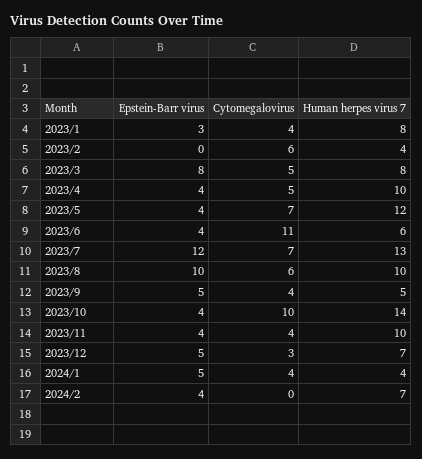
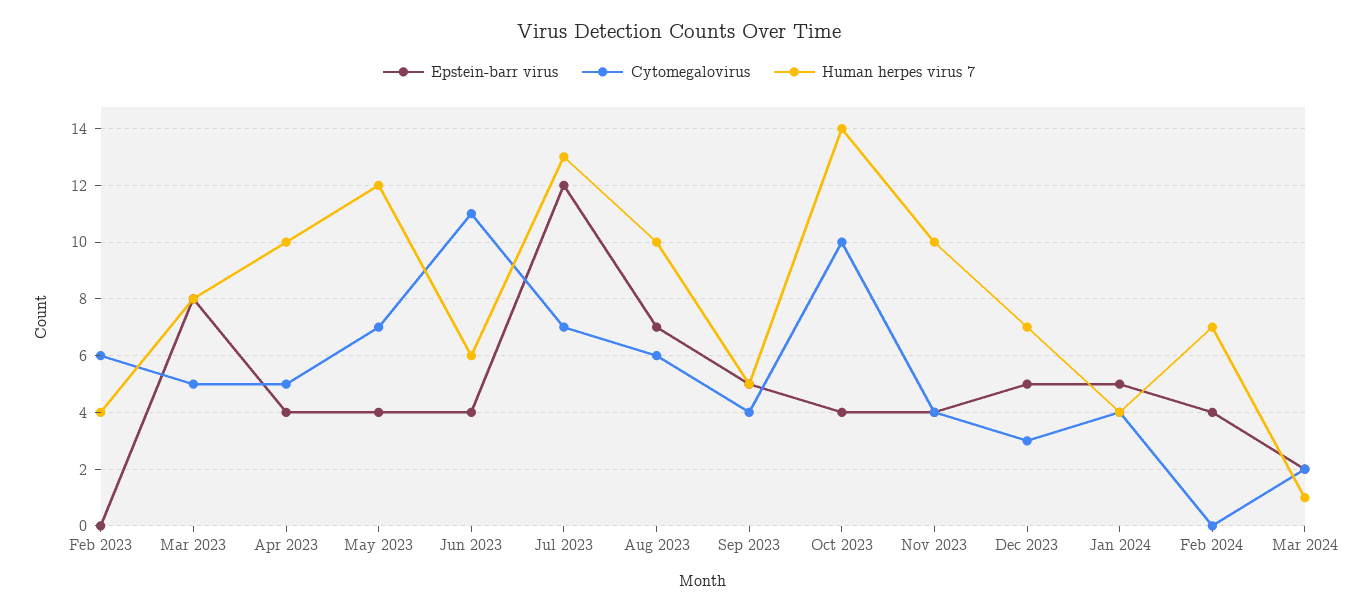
Epstein-Barr virus, 2023/1: 3 -> none
Cytomegalovirus, 2023/1: 4 -> none
Human herpes virus 7, 2023/1: 8 -> none
Epstein-Barr virus, 2023/8: 10 -> 7
Epstein-Barr virus, Mar 2024: none -> 2
Cytomegalovirus, Mar 2024: none -> 2
Human herpes virus 7, Mar 2024: none -> 1

